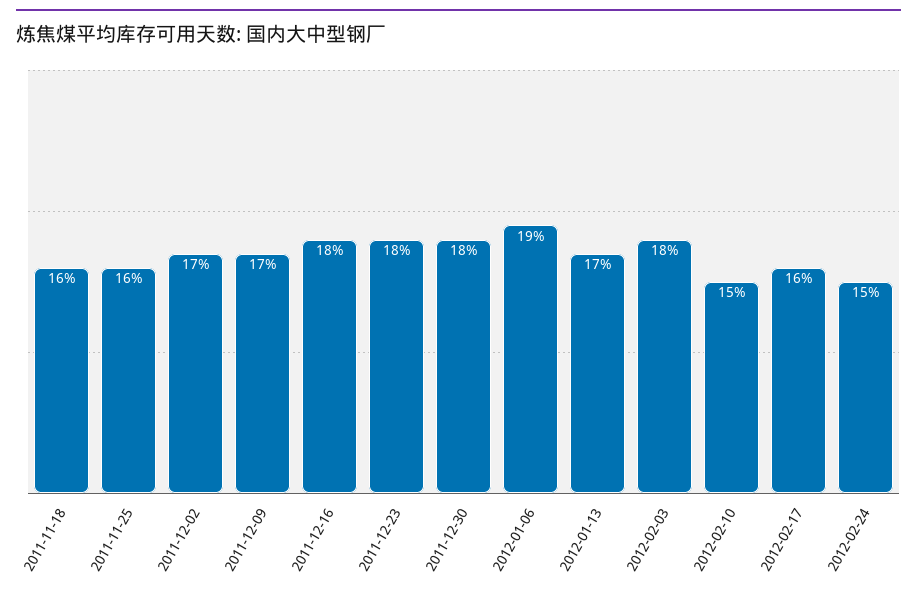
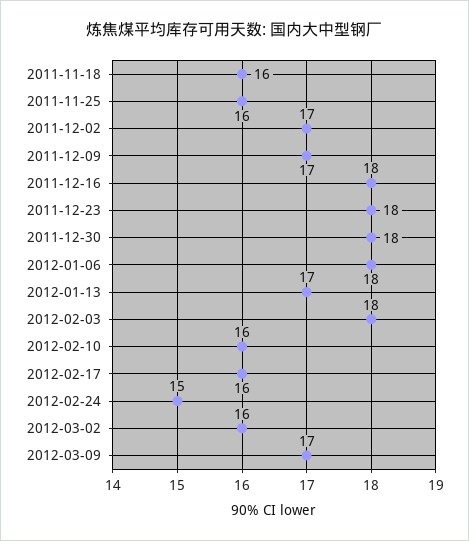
2012-01-06: 19 -> 18
2012-02-10: 15 -> 16
2012-03-02: none -> 16
2012-03-09: none -> 17

